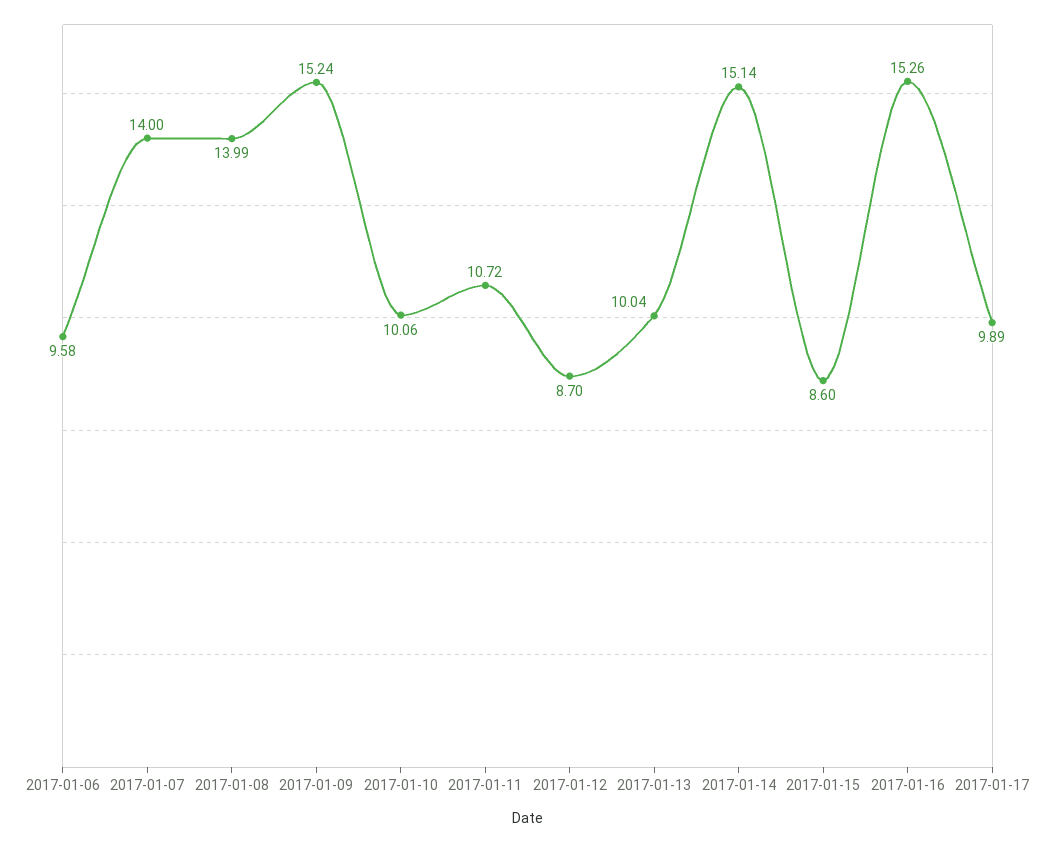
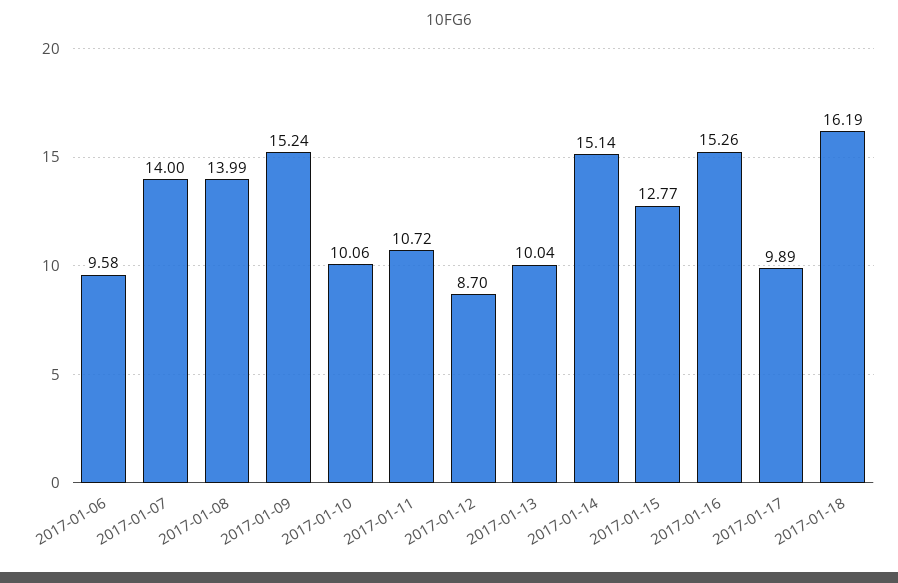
2017-01-15: 8.6 -> 12.77
2017-01-18: none -> 16.19

